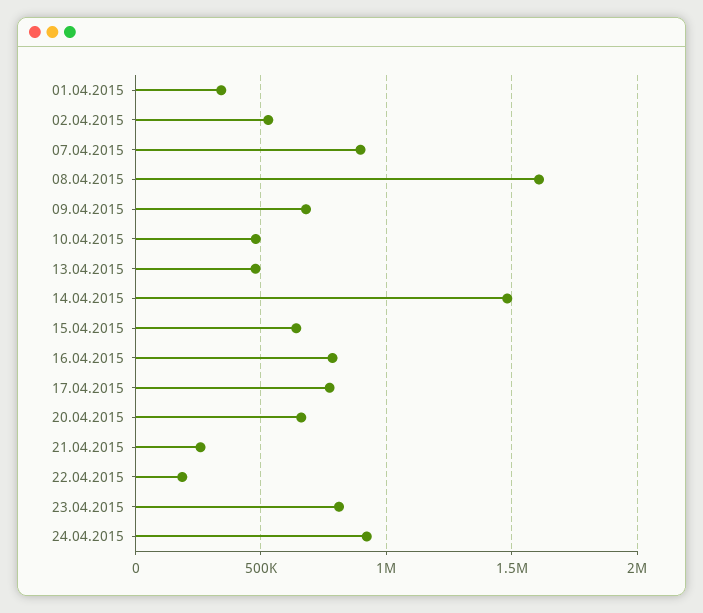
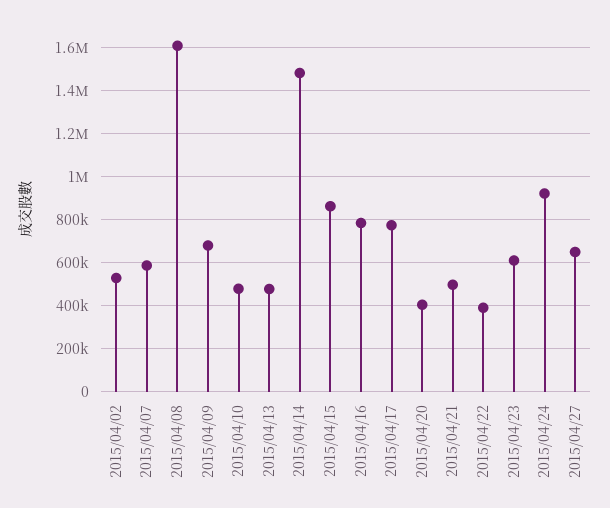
01.04.2015: 350000 -> none
07.04.2015: 900000 -> 600000
15.04.2015: 650000 -> 850000
20.04.2015: 650000 -> 400000
21.04.2015: 250000 -> 500000
22.04.2015: 200000 -> 400000
23.04.2015: 800000 -> 600000
2015/04/27: none -> 650000

